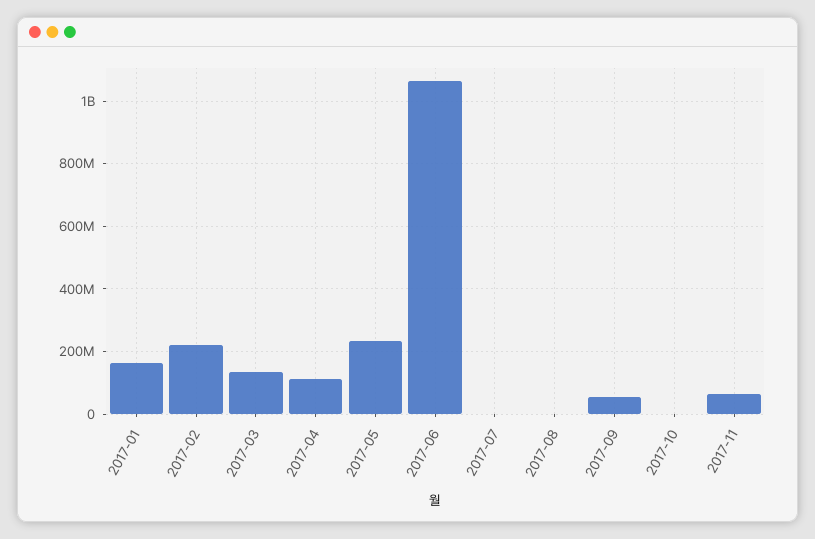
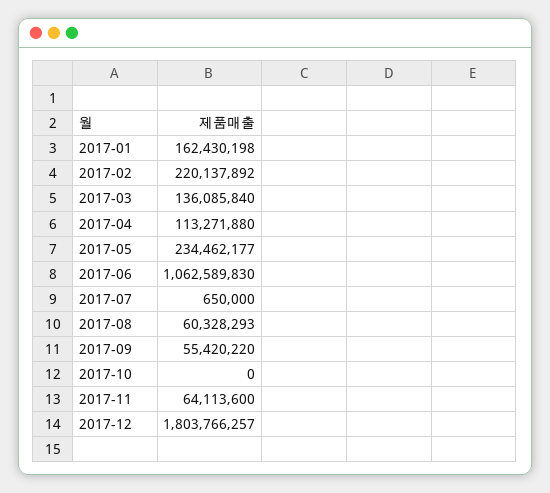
2017-08: 0 -> 60328293
2017-12: none -> 1803766257

